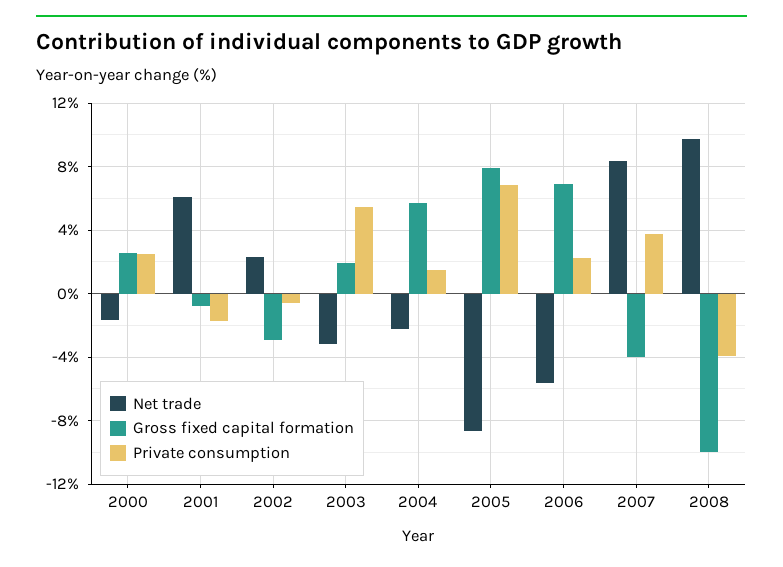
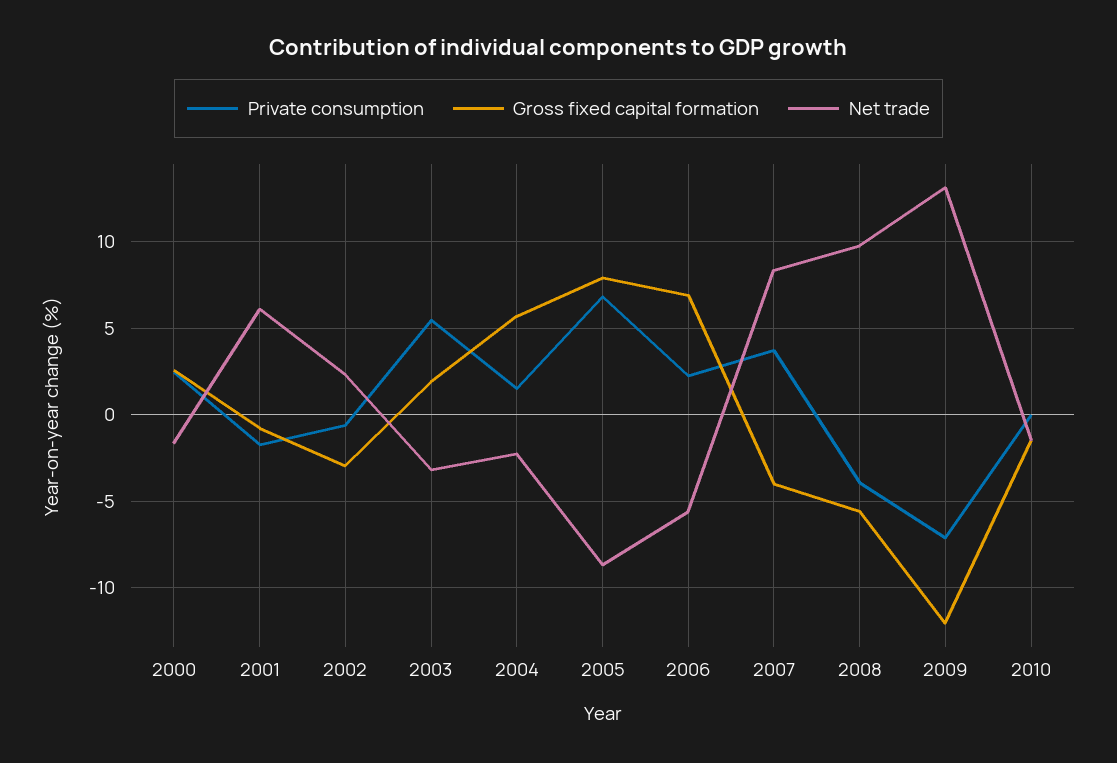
Gross fixed capital formation, 2008: -10 -> -5.5
Private consumption, 2009: none -> -7
Gross fixed capital formation, 2009: none -> -12
Net trade, 2009: none -> 13
Private consumption, 2010: none -> 0
Gross fixed capital formation, 2010: none -> -1.5
Net trade, 2010: none -> -1.5

